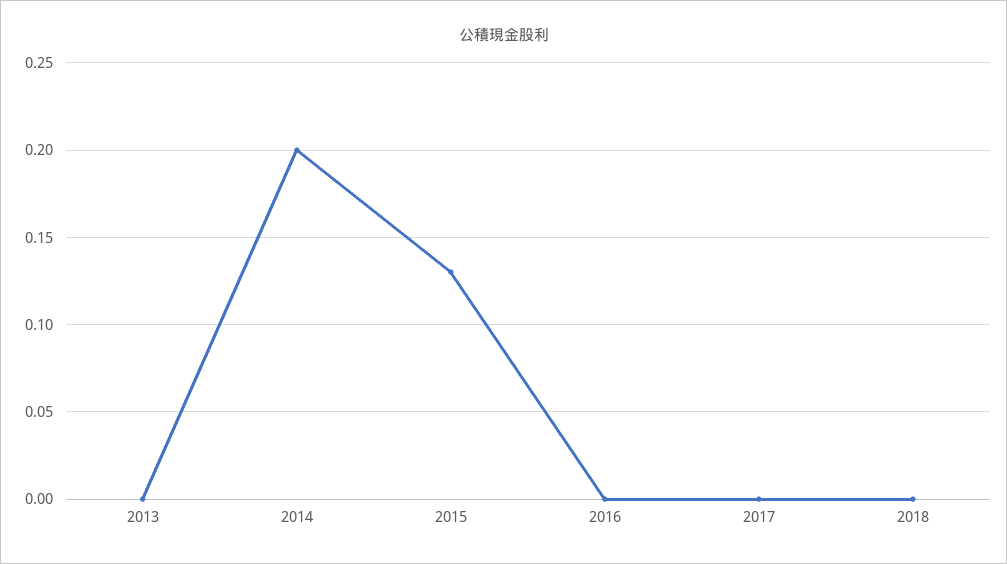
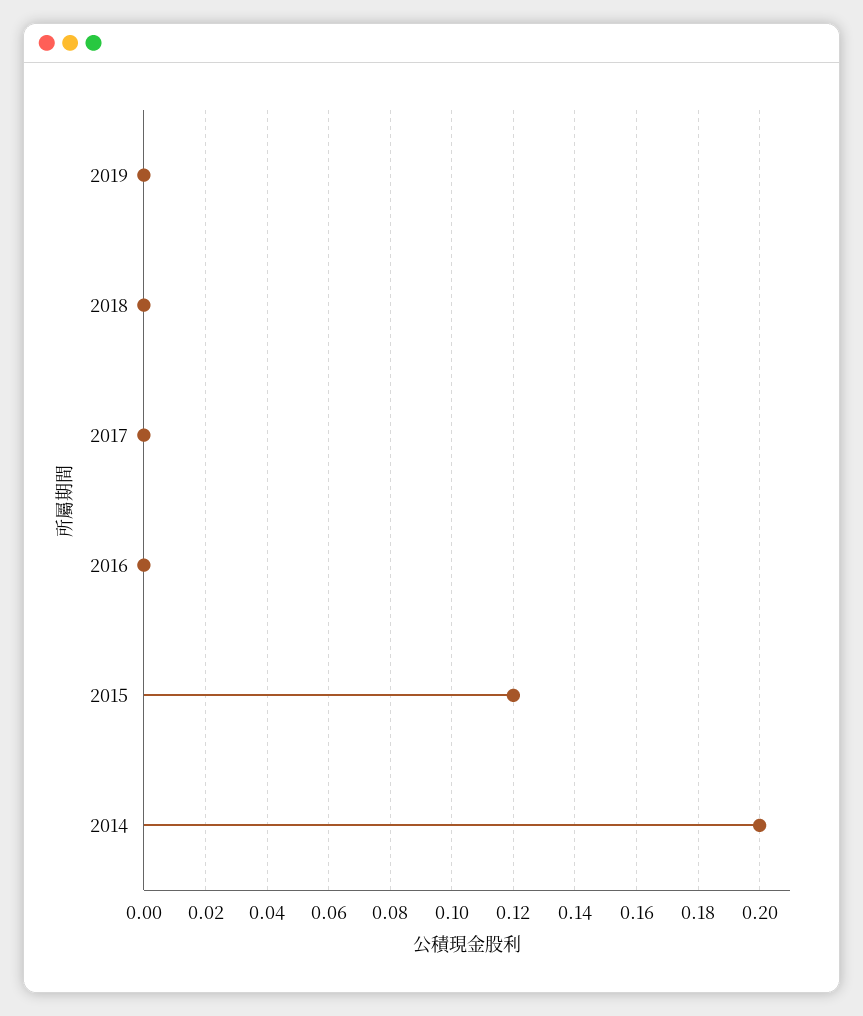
2013: 0 -> none
2015: 0.13 -> 0.12
2019: none -> 0

